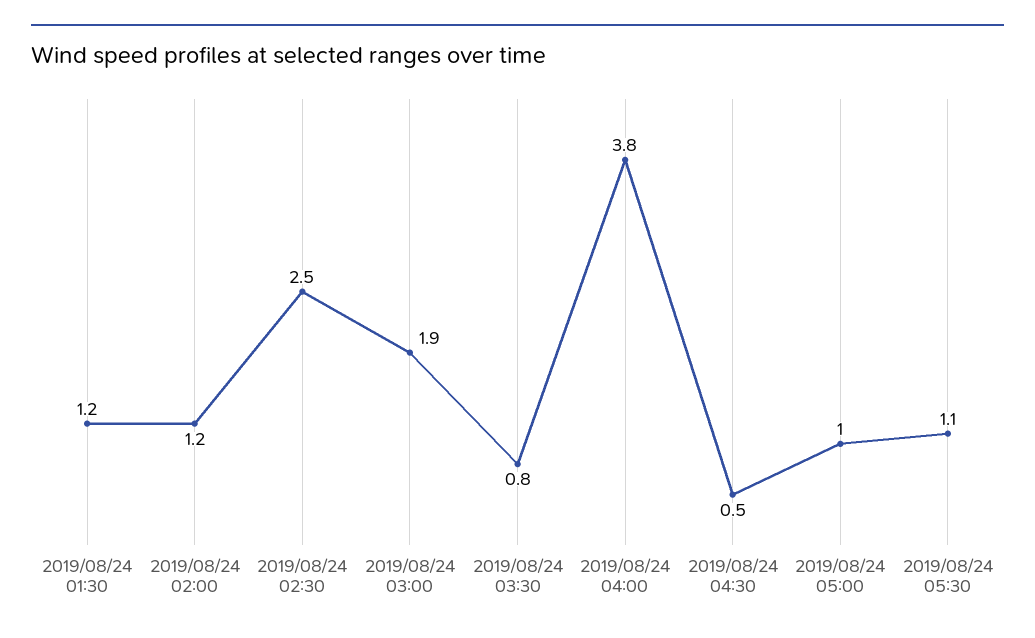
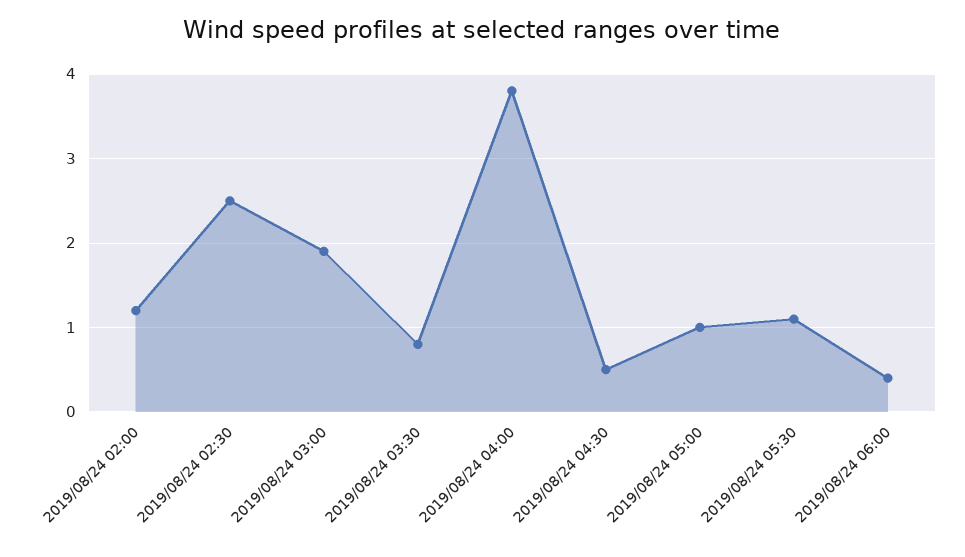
2019/08/24 01:30: 1.2 -> none
2019/08/24 06:00: none -> 0.4

